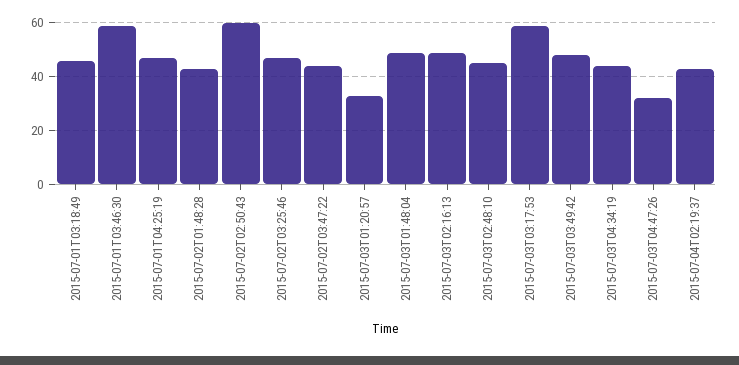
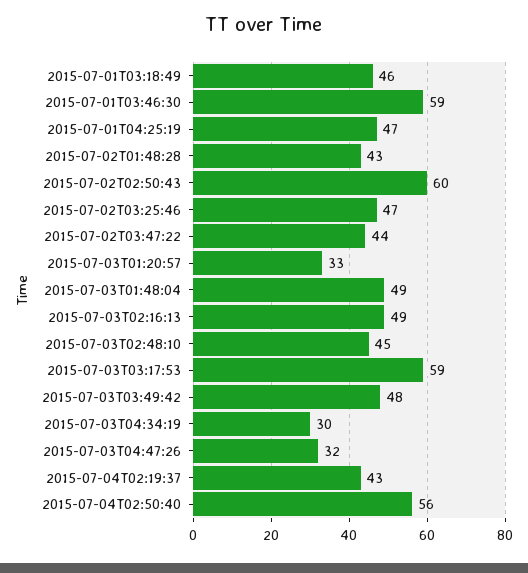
2015-07-03T04:34:19: 45 -> 30
2015-07-04T02:50:40: none -> 56

